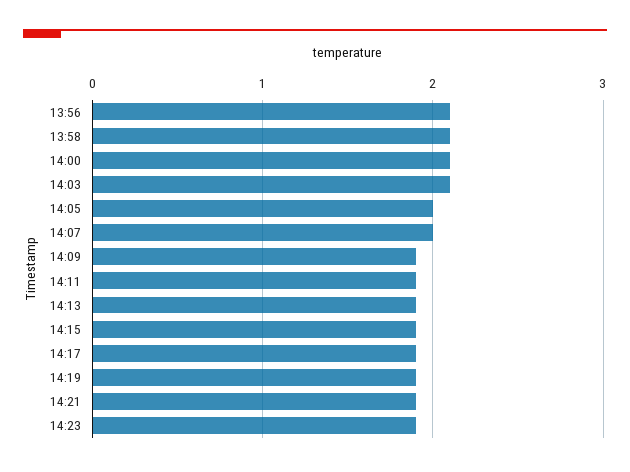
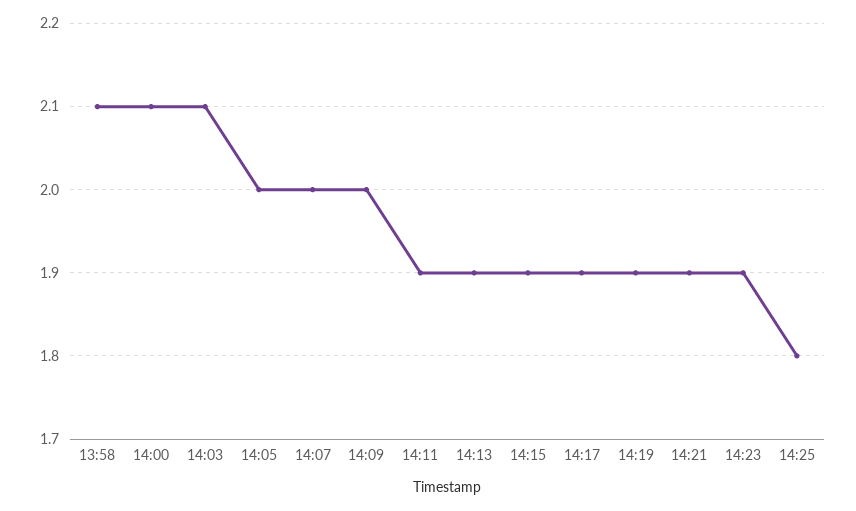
13:56: 2.1 -> none
14:09: 1.9 -> 2
14:25: none -> 1.8

